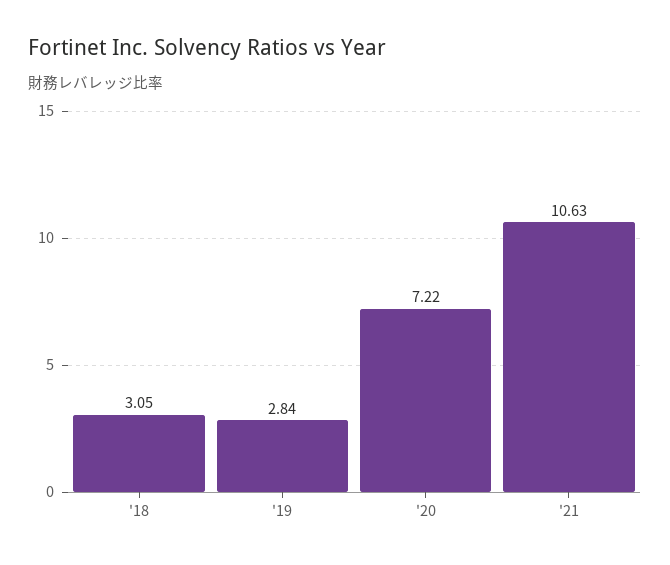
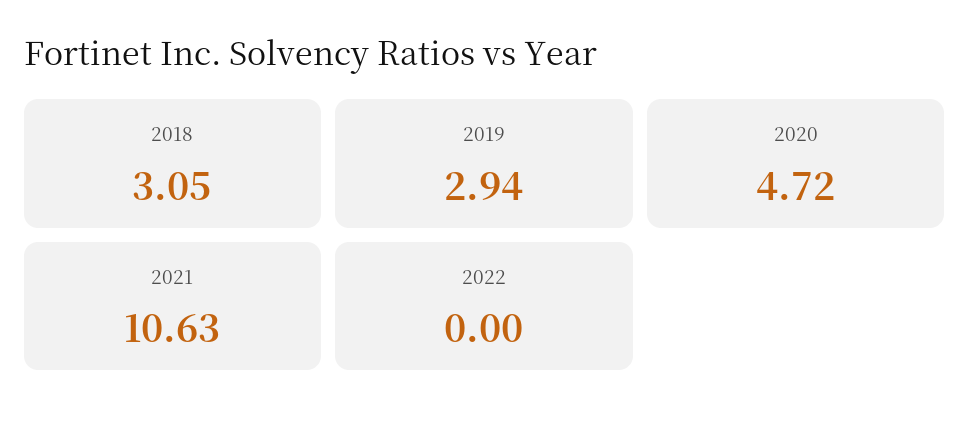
'19: 2.84 -> 2.94
'20: 7.22 -> 4.72
2022: none -> 0

